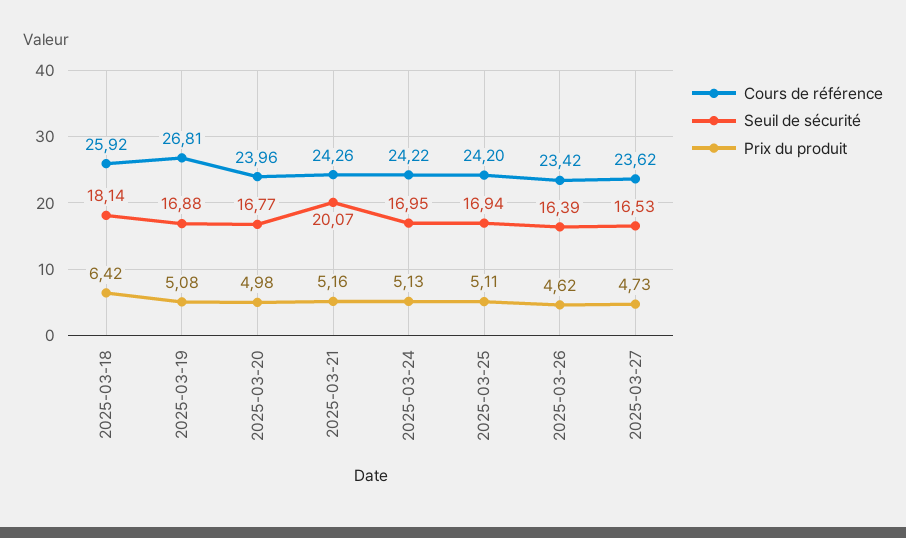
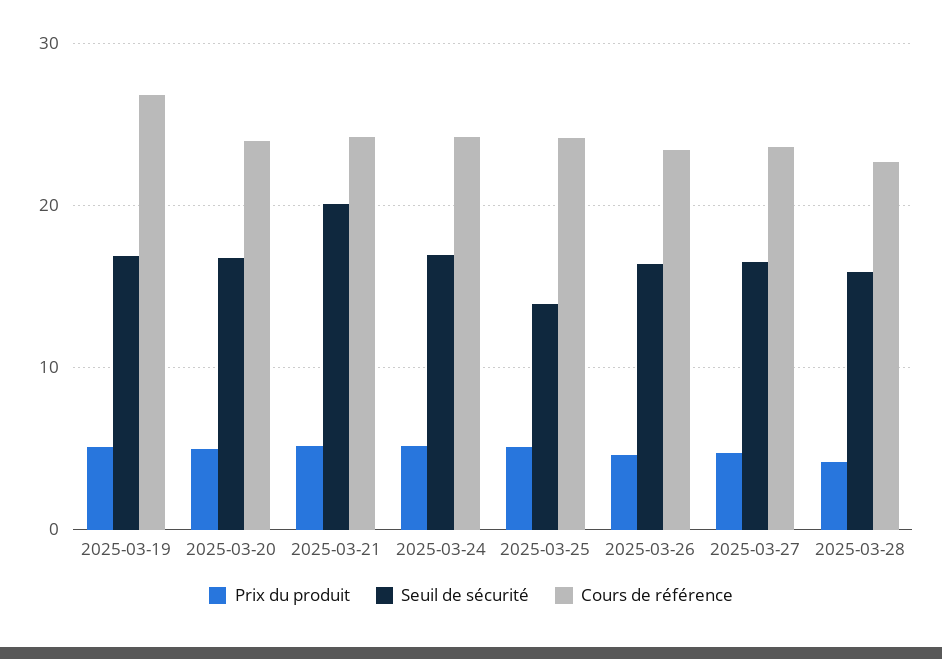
Cours de référence, 2025-03-18: 25.92 -> none
Seuil de sécurité, 2025-03-18: 18.14 -> none
Prix du produit, 2025-03-18: 6.42 -> none
Seuil de sécurité, 2025-03-25: 16.94 -> 14
Prix du produit, 2025-03-28: none -> 4
Seuil de sécurité, 2025-03-28: none -> 16
Cours de référence, 2025-03-28: none -> 23

